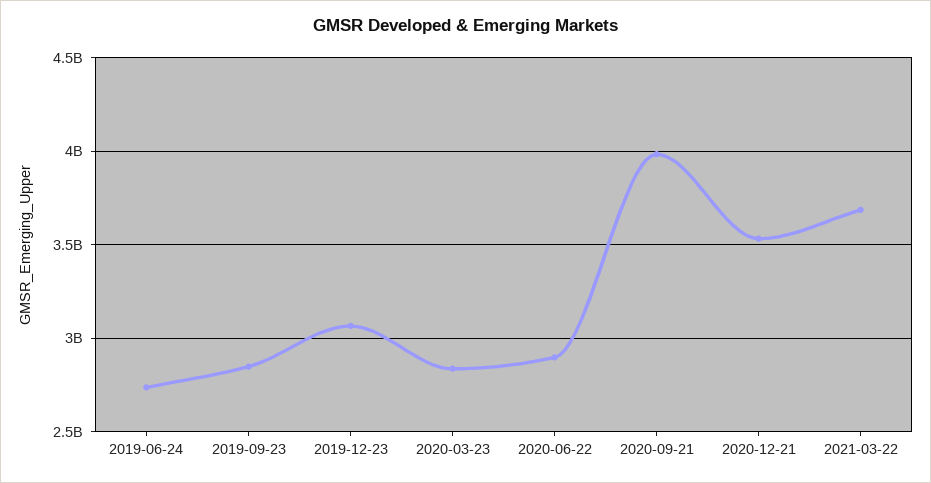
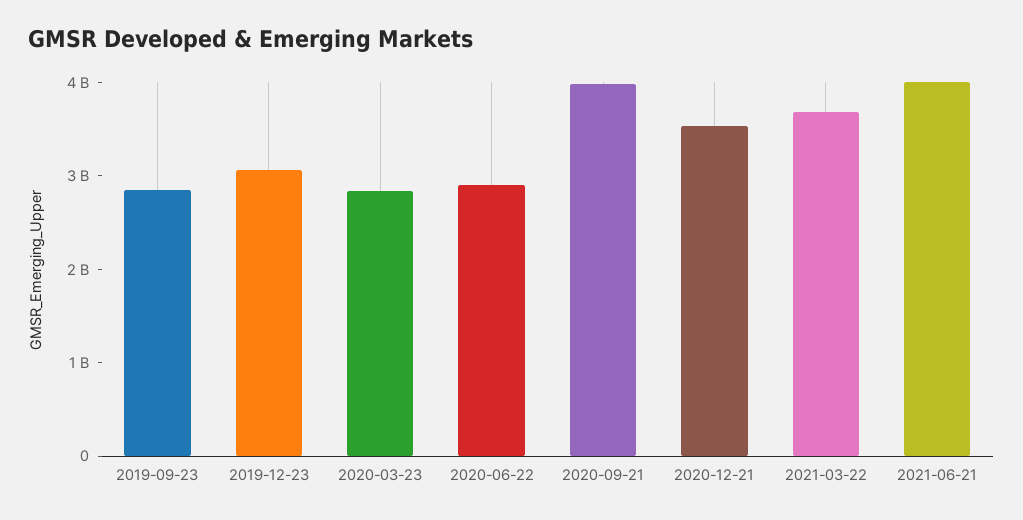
2019-06-24: 2750000000 -> none
2021-06-21: none -> 4000000000

